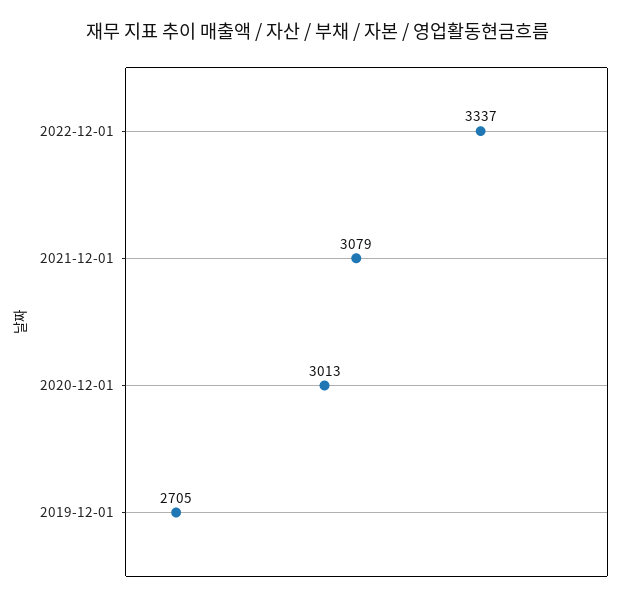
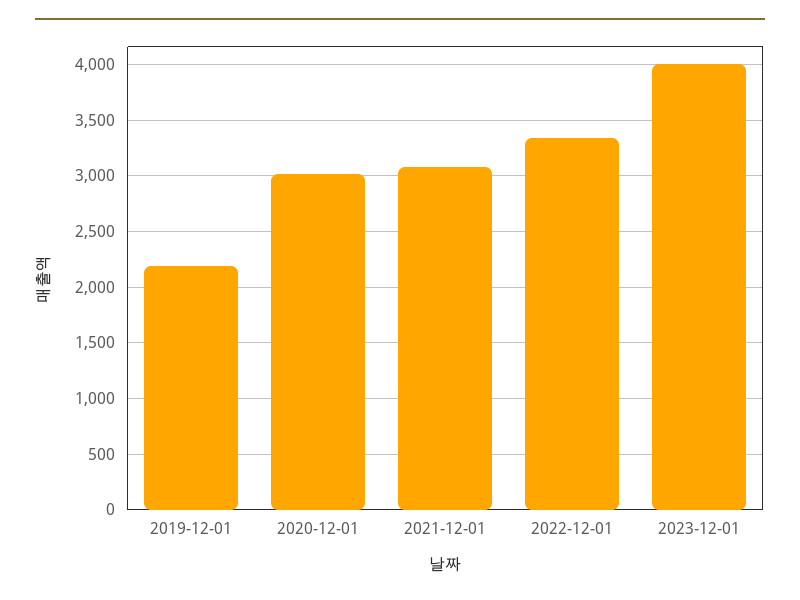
2019-12-01: 2705 -> 2200
2023-12-01: none -> 4000

